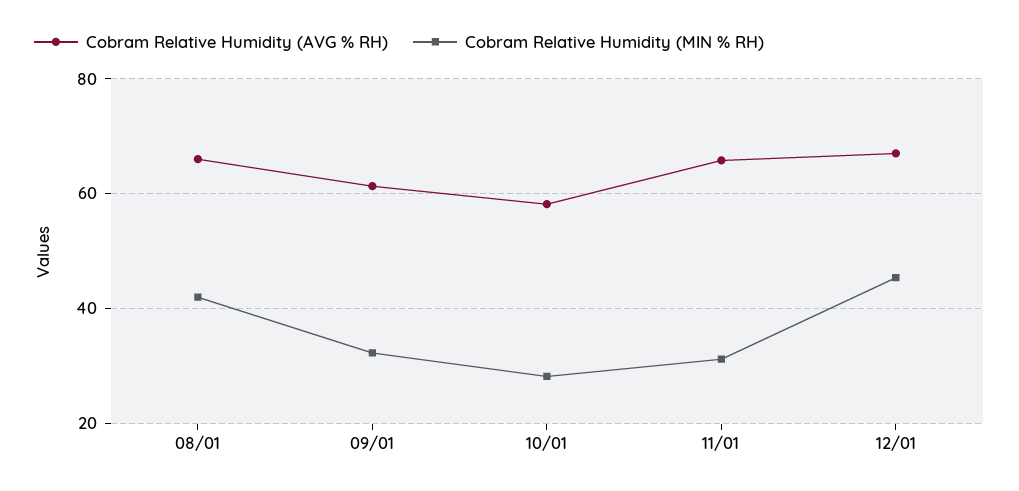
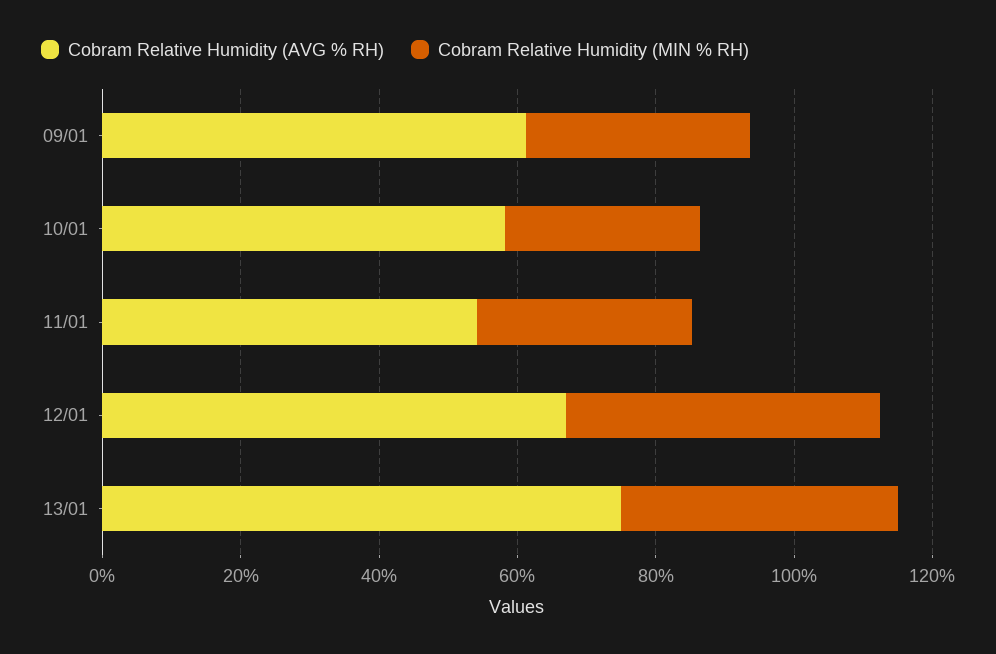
Cobram Relative Humidity (AVG % RH), 08/01: 66 -> none
Cobram Relative Humidity (MIN % RH), 08/01: 42 -> none
Cobram Relative Humidity (AVG % RH), 11/01: 66 -> 55
Cobram Relative Humidity (AVG % RH), 13/01: none -> 75
Cobram Relative Humidity (MIN % RH), 13/01: none -> 40

